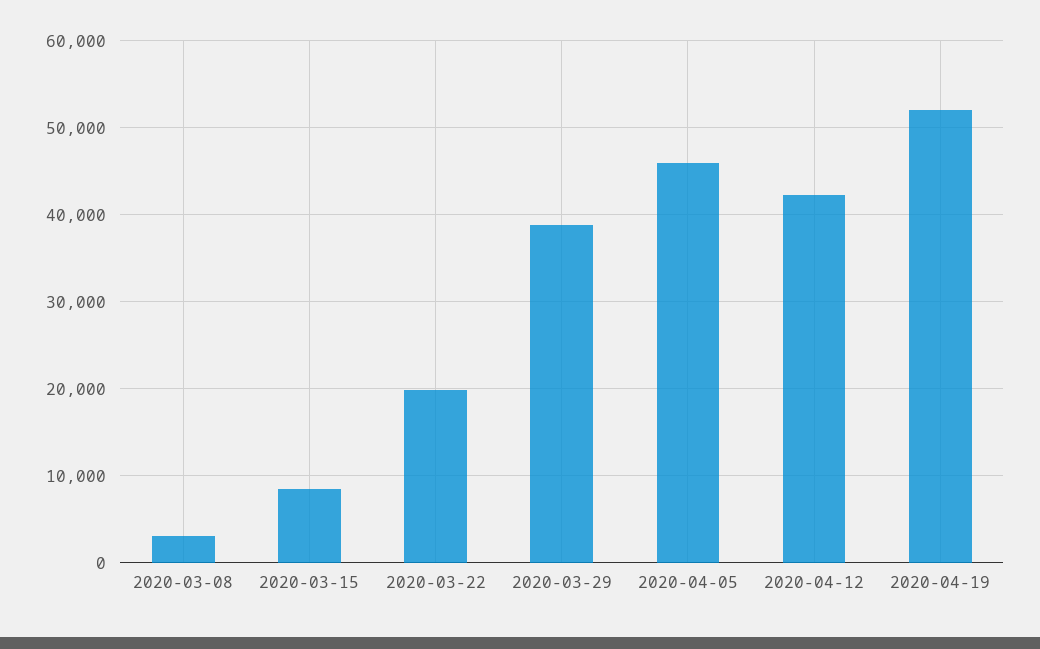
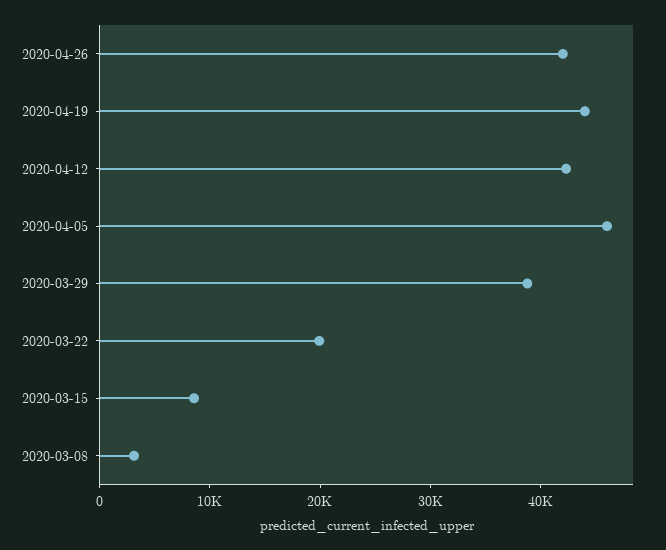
2020-04-19: 52000 -> 44000
2020-04-26: none -> 42000

